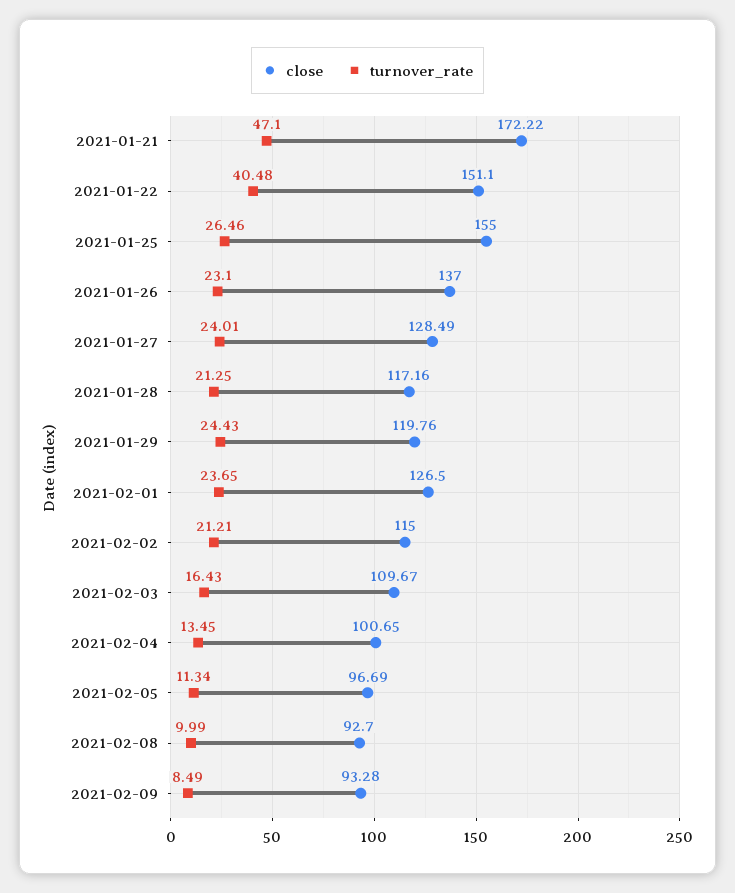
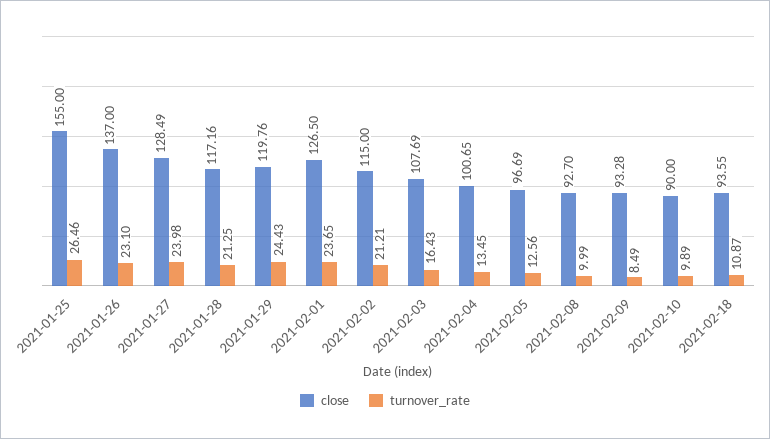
close, 2021-01-21: 172.22 -> none
turnover_rate, 2021-01-21: 47.1 -> none
close, 2021-01-22: 151.1 -> none
turnover_rate, 2021-01-22: 40.48 -> none
turnover_rate, 2021-01-27: 24.01 -> 23.98
close, 2021-02-03: 109.67 -> 107.69
turnover_rate, 2021-02-05: 11.34 -> 12.56
close, 2021-02-10: none -> 90
turnover_rate, 2021-02-10: none -> 9.89
close, 2021-02-18: none -> 93.55
turnover_rate, 2021-02-18: none -> 10.87

